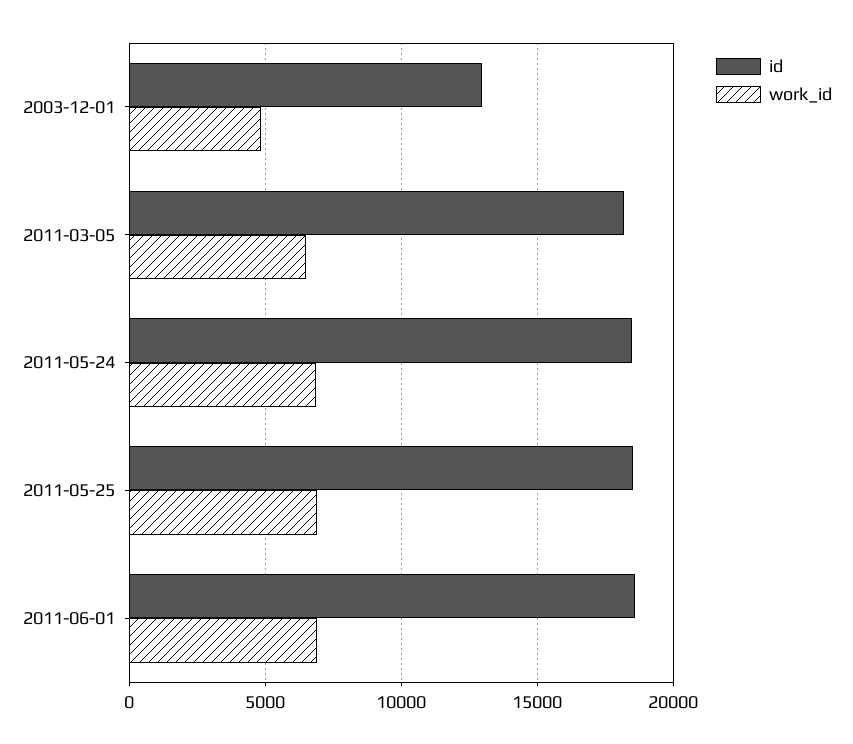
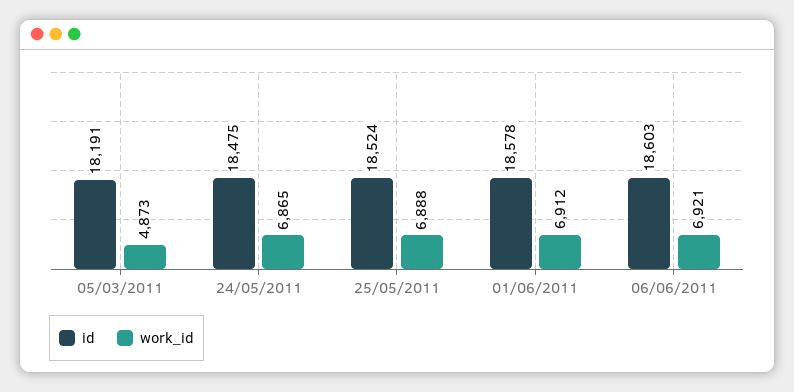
id, 2003-12-01: 13000 -> none
work_id, 2003-12-01: 5000 -> none
work_id, 2011-03-05: 6500 -> 4873
id, 06/06/2011: none -> 18603
work_id, 06/06/2011: none -> 6921

